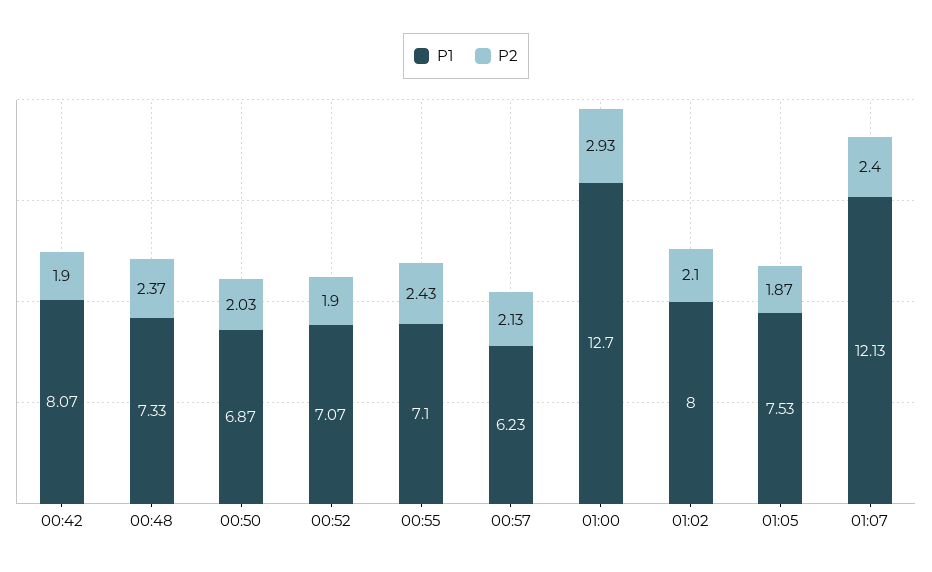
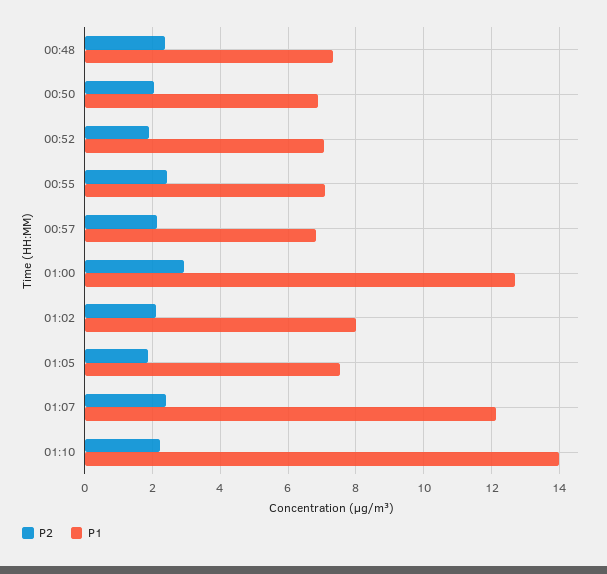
P1, 00:42: 8.07 -> none
P2, 00:42: 1.9 -> none
P1, 00:57: 6.23 -> 6.8
P2, 01:10: none -> 2.2
P1, 01:10: none -> 14

